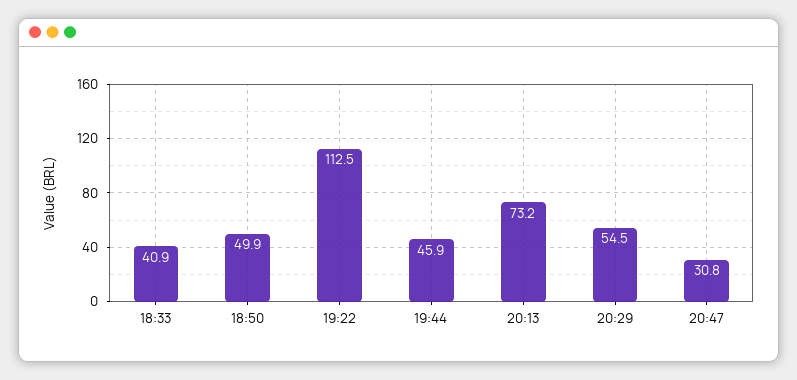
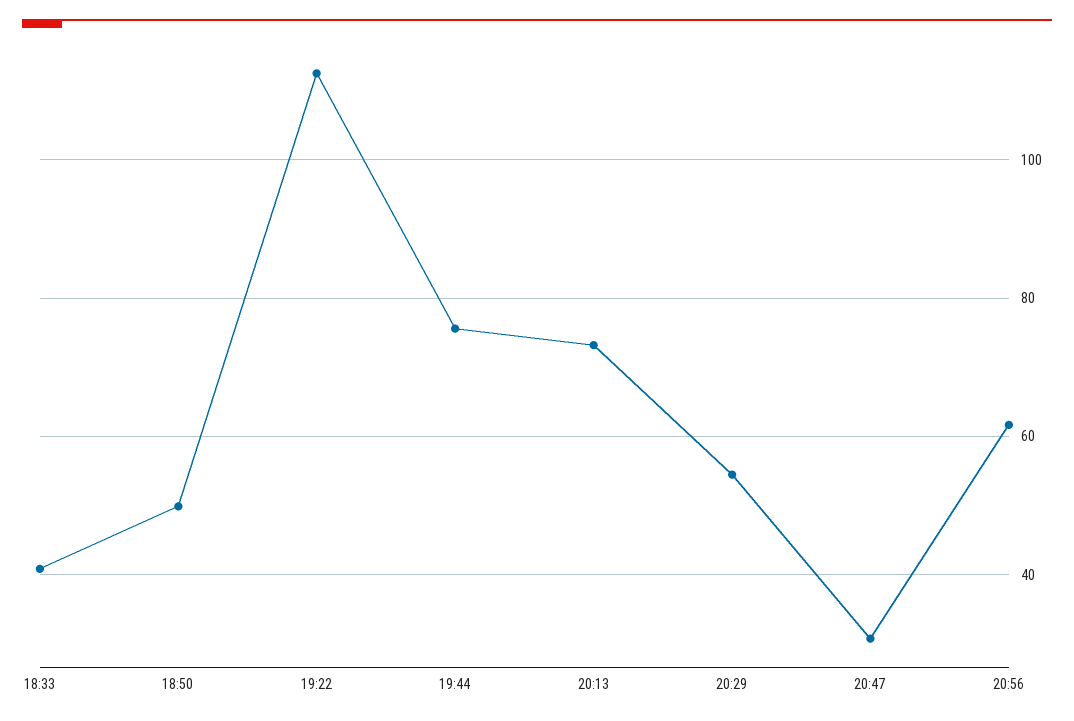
19:44: 45.9 -> 76
20:56: none -> 62

